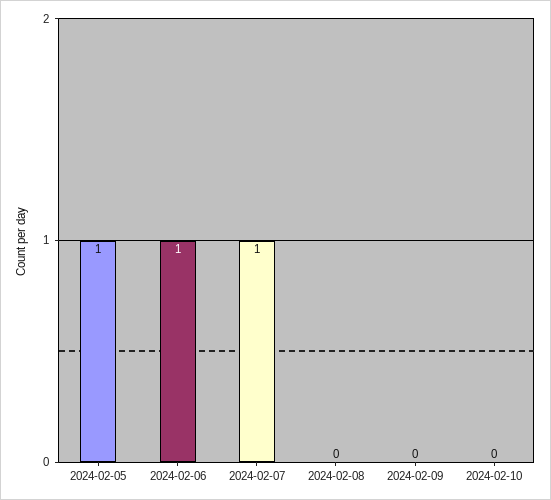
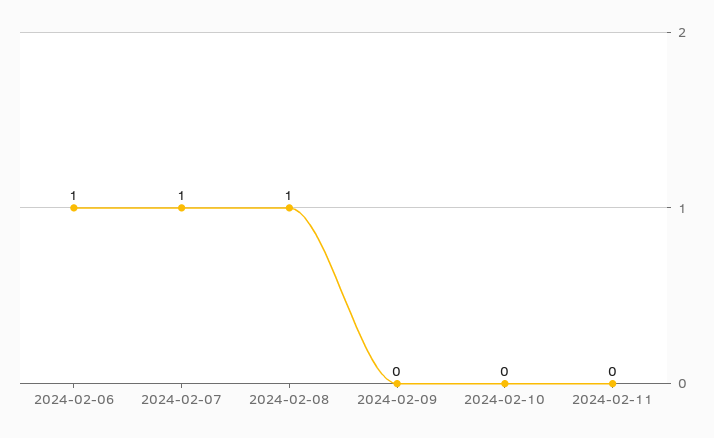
2024-02-05: 1 -> none
2024-02-08: 0 -> 1
2024-02-11: none -> 0

